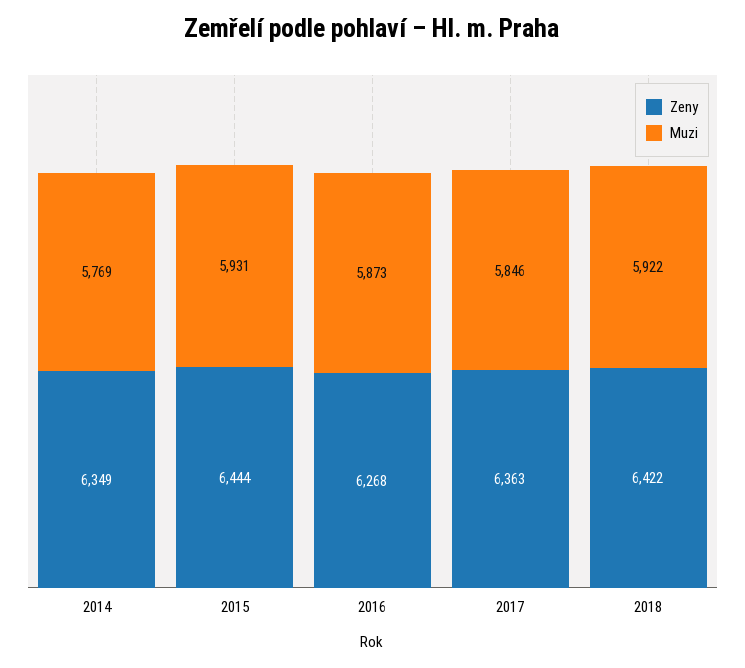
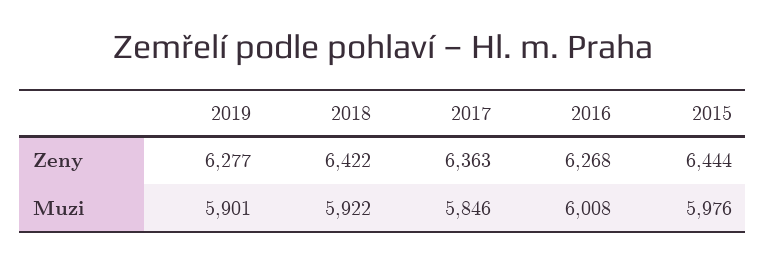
Zeny, 2014: 6349 -> none
Muzi, 2014: 5769 -> none
Muzi, 2015: 5931 -> 5976
Muzi, 2016: 5873 -> 6008
Zeny, 2019: none -> 6277
Muzi, 2019: none -> 5901

